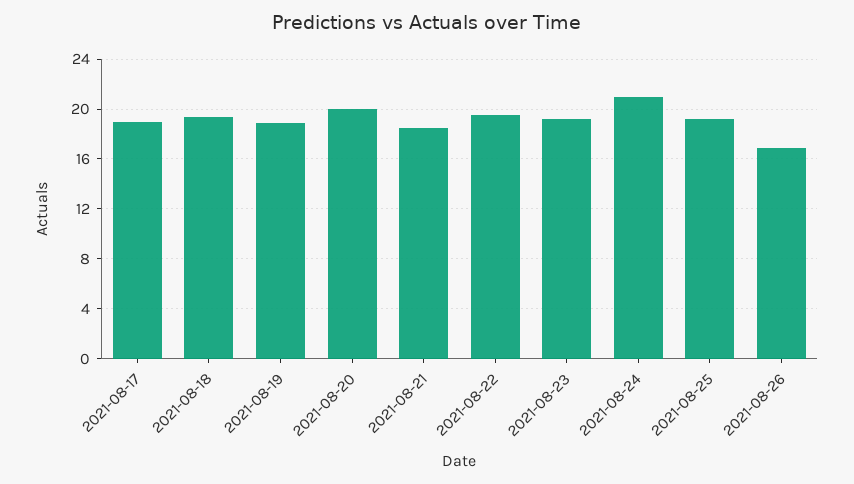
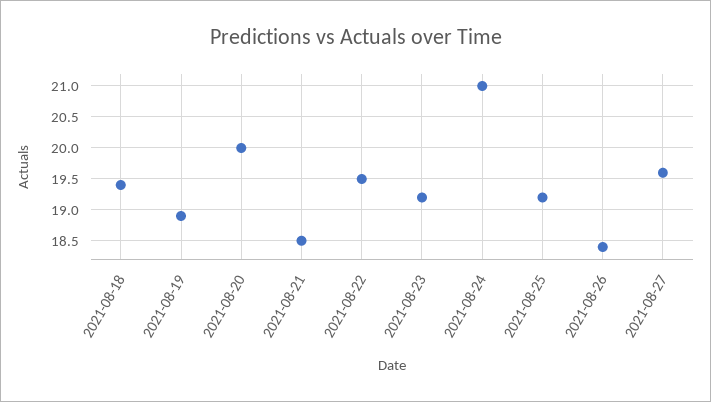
2021-08-17: 19 -> none
2021-08-26: 17 -> 18.4
2021-08-27: none -> 19.6

